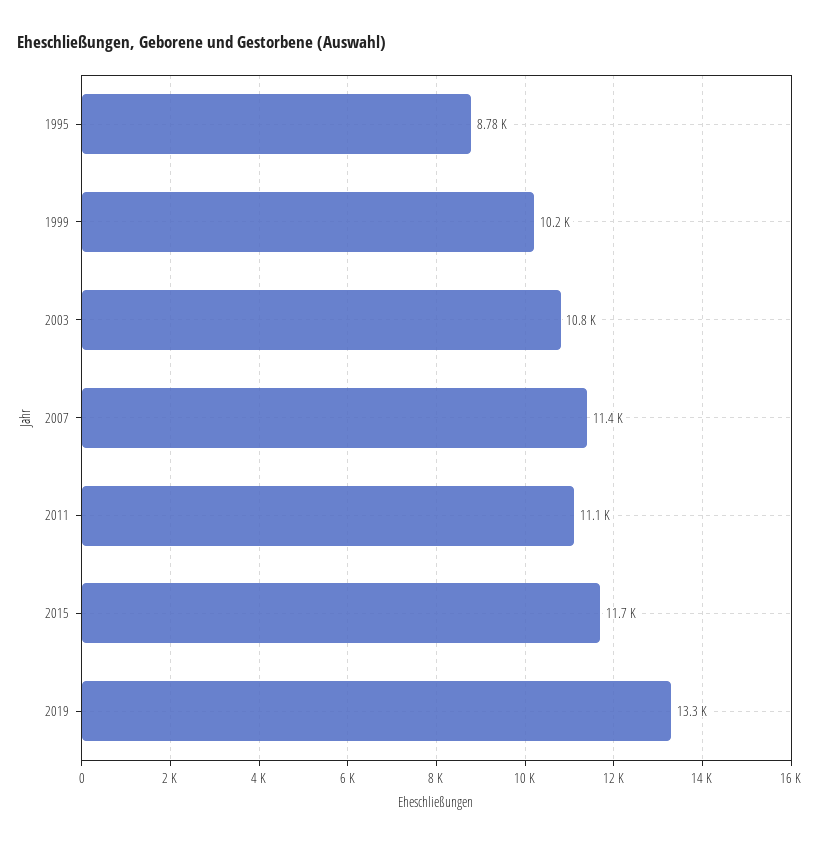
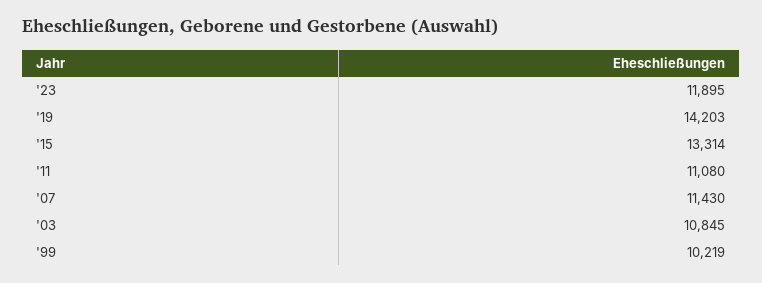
1995: 8780 -> none
2015: 11700 -> 13314
2019: 13300 -> 14203
'23: none -> 11895

